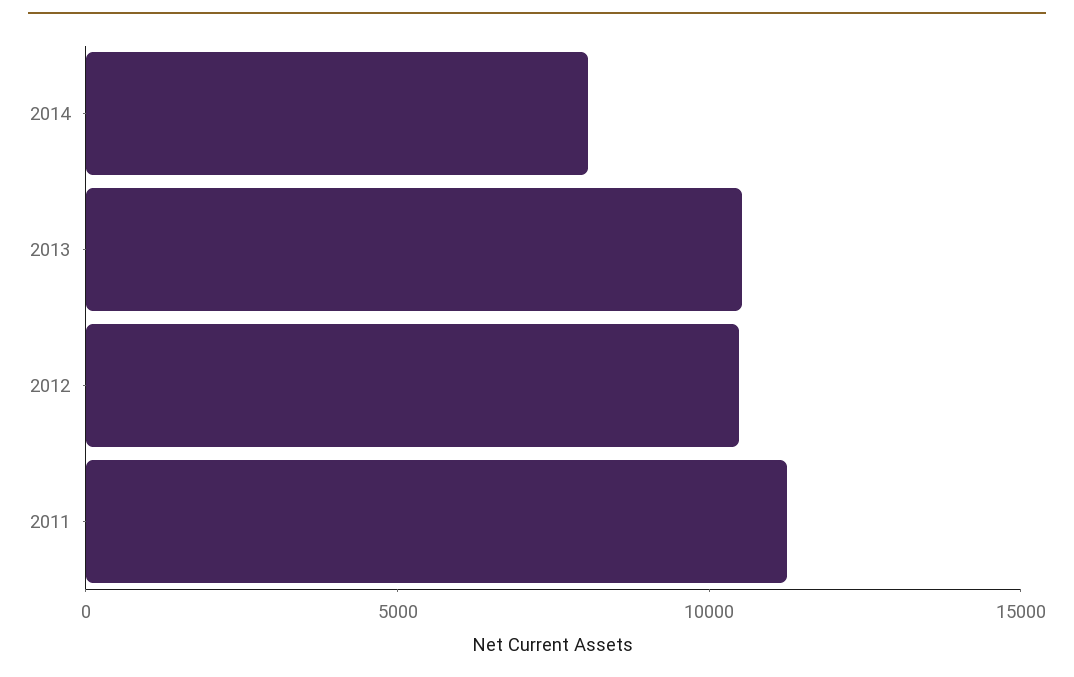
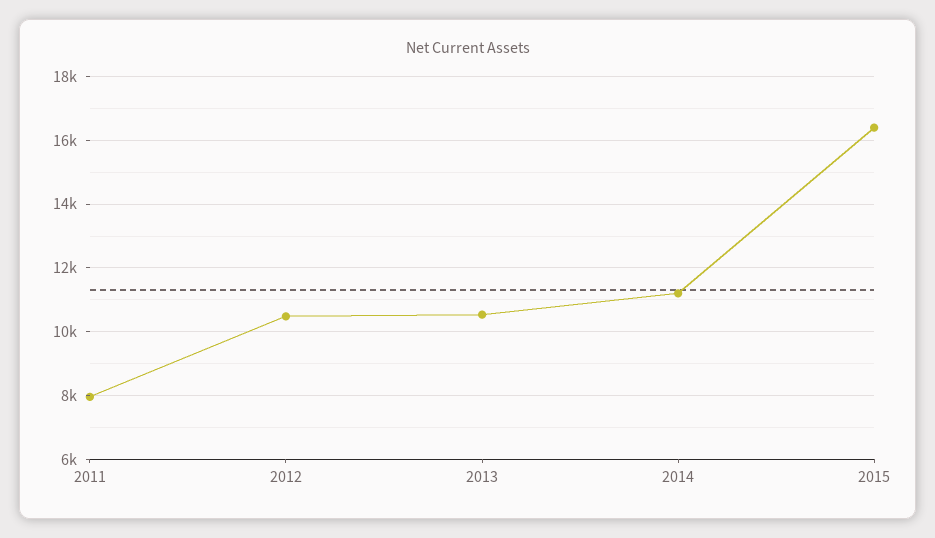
2014: 8000 -> 11200
2011: 11000 -> 8000
2015: none -> 16400

